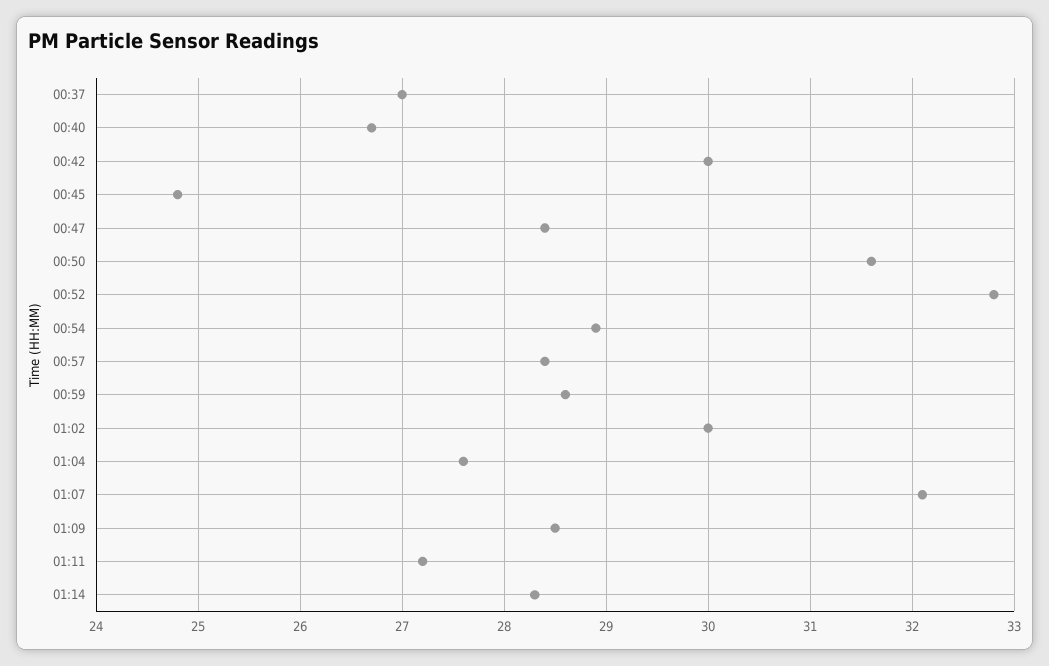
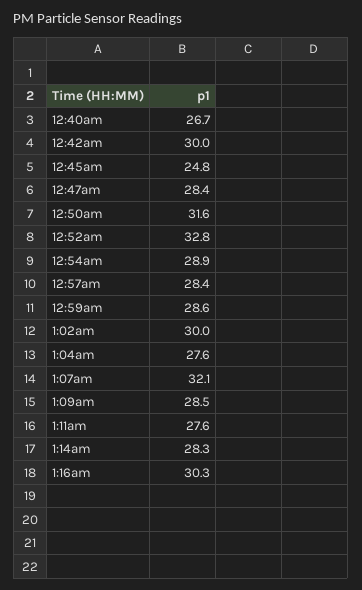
00:37: 27 -> none
01:11: 27.2 -> 27.6
1:16am: none -> 30.3

